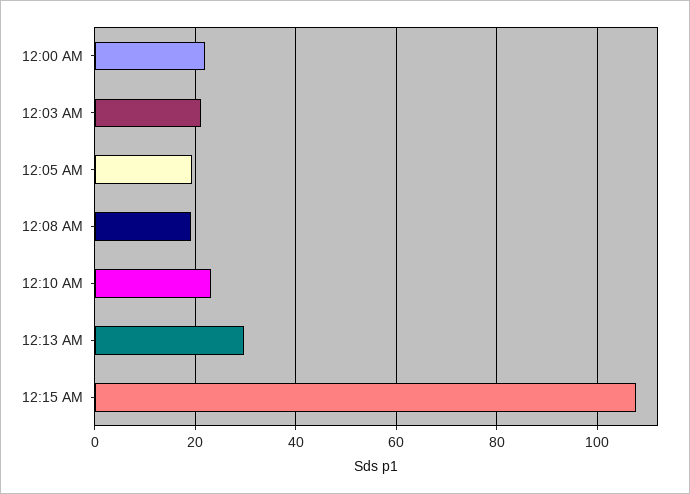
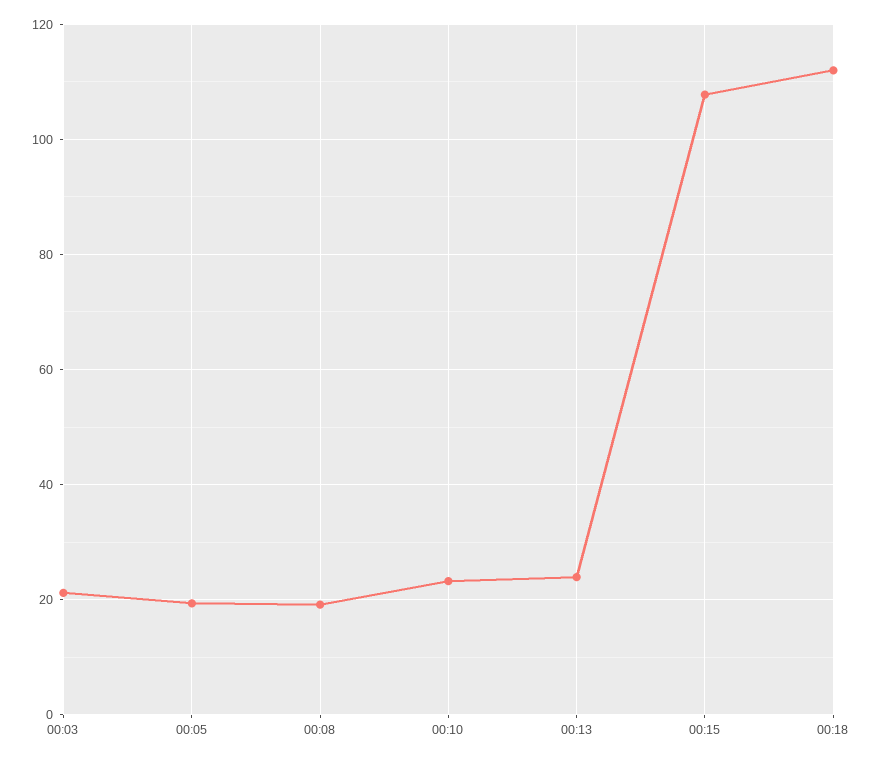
12:00 AM: 22 -> none
12:13 AM: 30 -> 24
00:18: none -> 112

